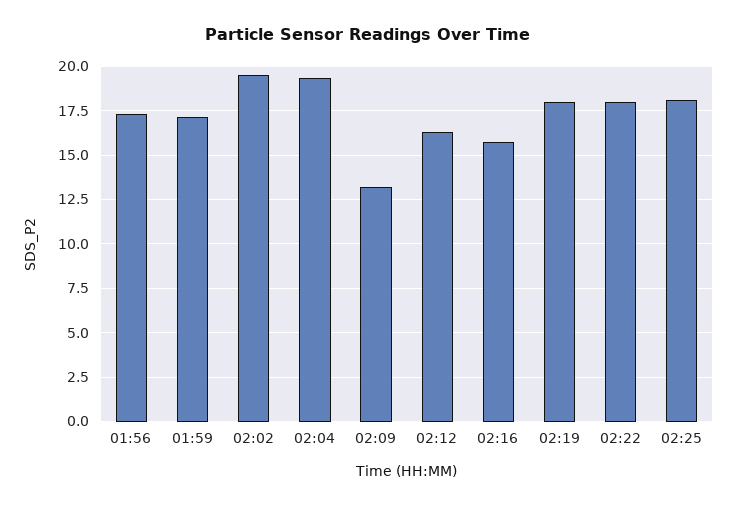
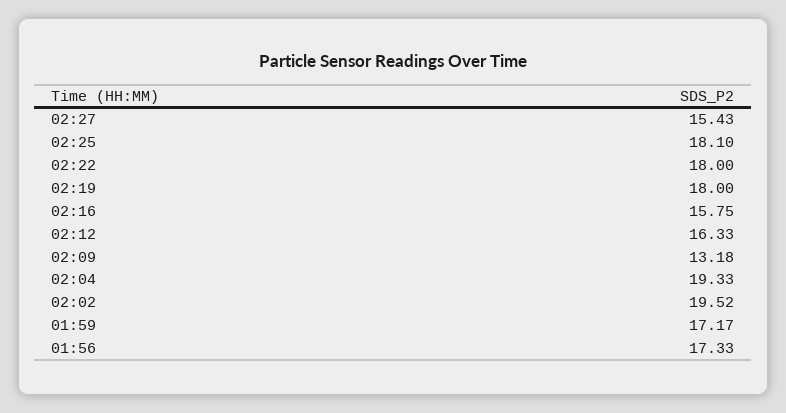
02:27: none -> 15.43

